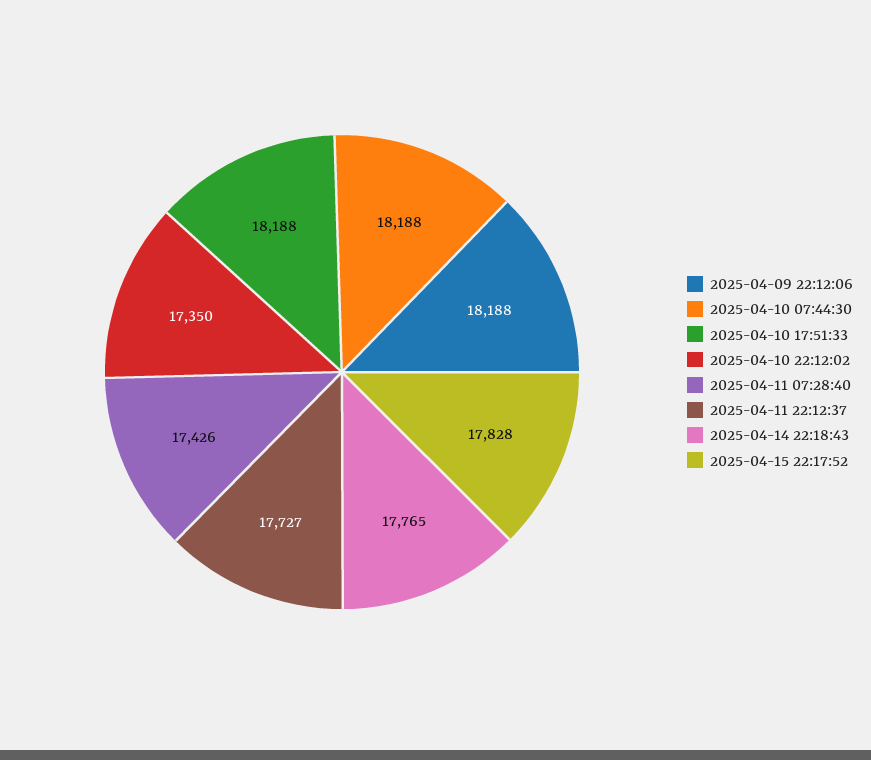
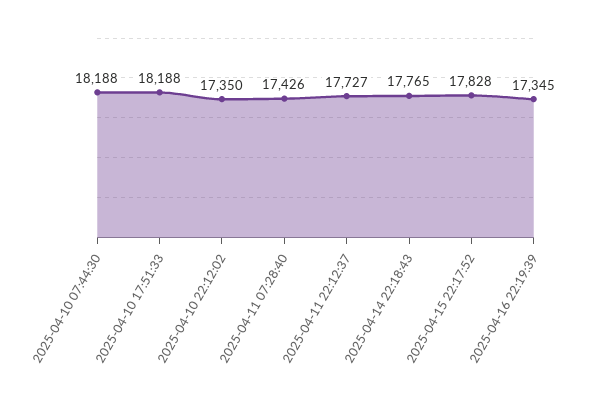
2025-04-09 22:12:06: 18188 -> none
2025-04-16 22:19:39: none -> 17345

